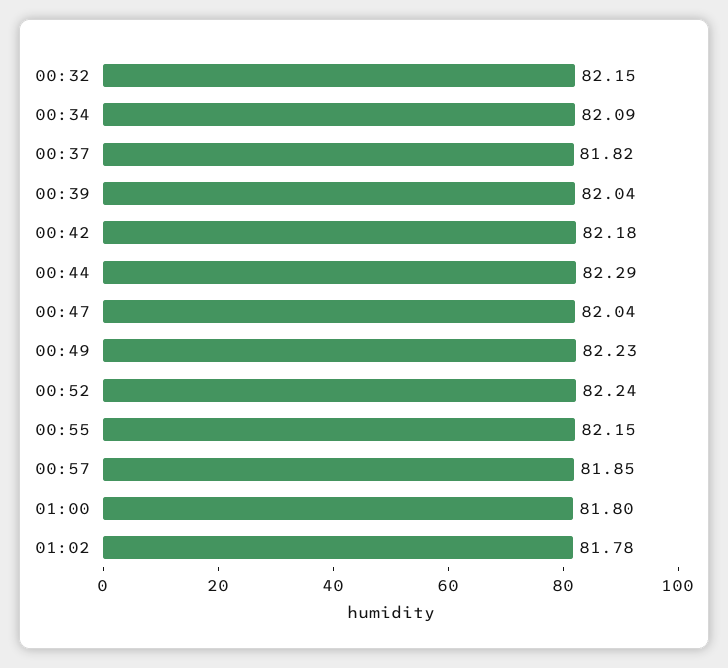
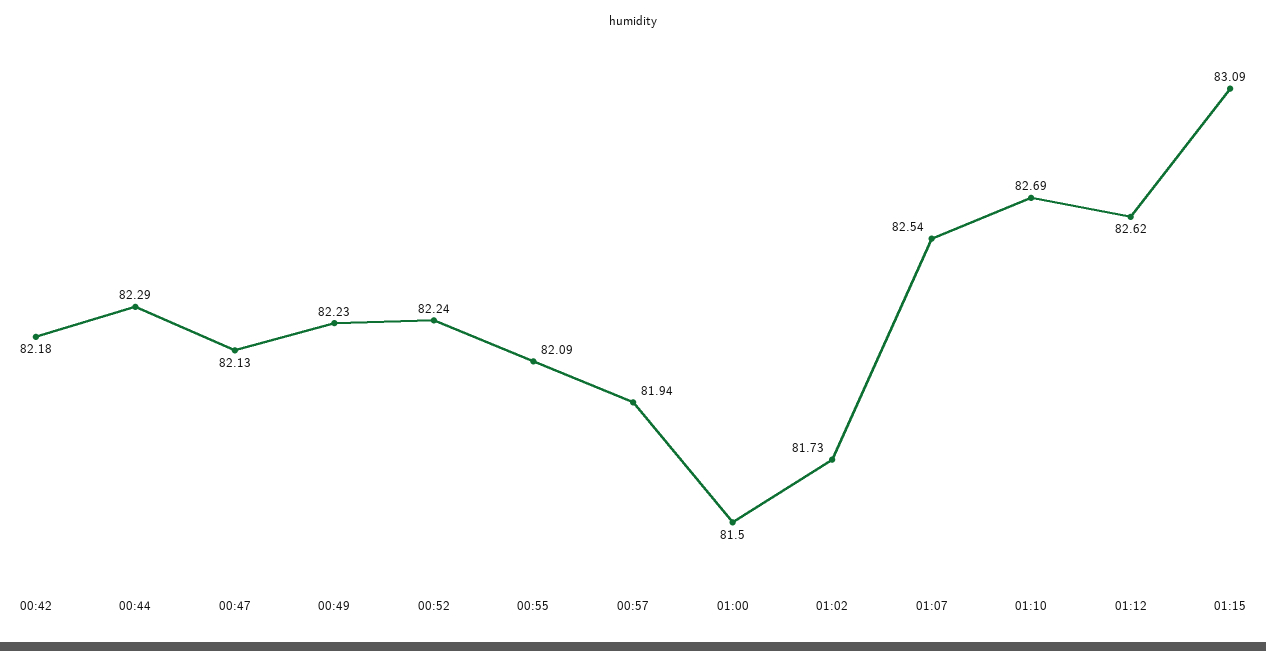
00:32: 82.15 -> none
00:34: 82.09 -> none
00:37: 81.82 -> none
00:39: 82.04 -> none
00:47: 82.04 -> 82.13
00:55: 82.15 -> 82.09
00:57: 81.85 -> 81.94
01:00: 81.8 -> 81.5
01:02: 81.78 -> 81.73
01:07: none -> 82.54
01:10: none -> 82.69
01:12: none -> 82.62
01:15: none -> 83.09

